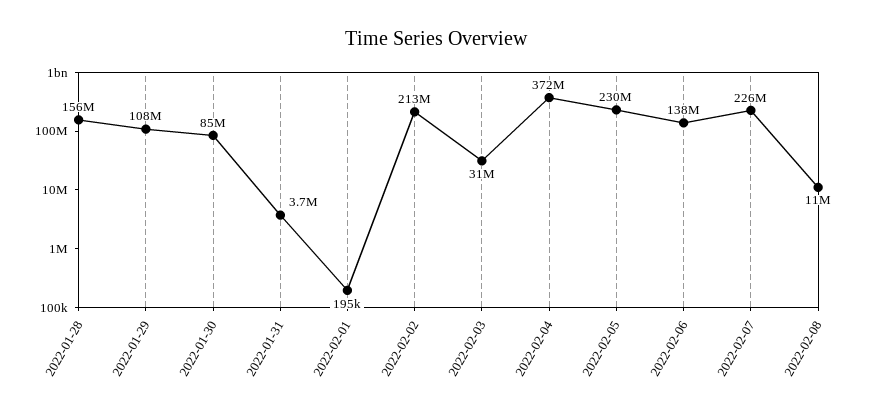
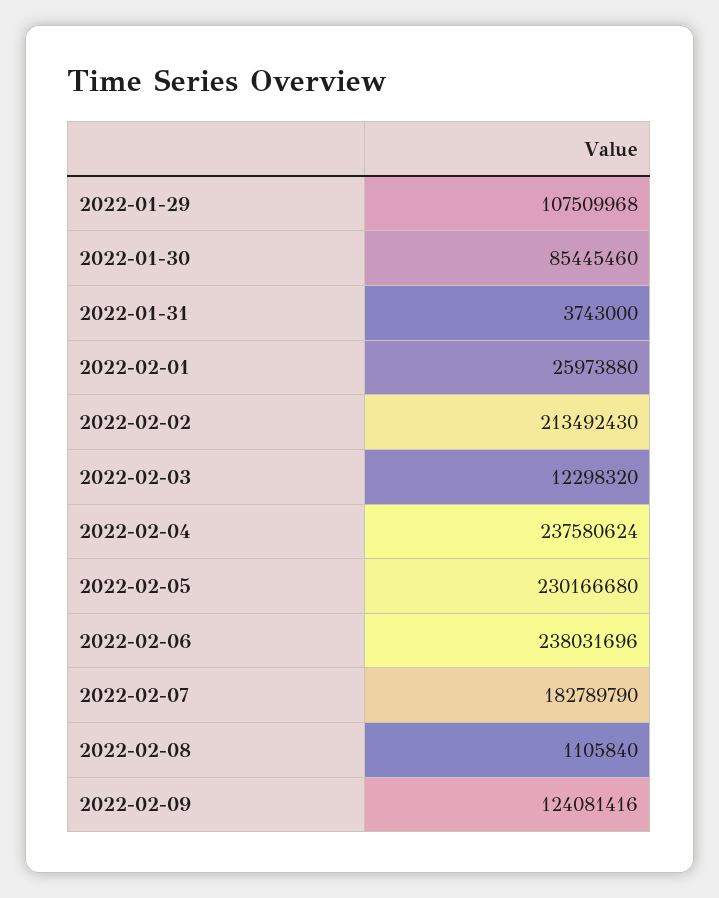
2022-01-28: 156000000 -> none
2022-02-01: 195000 -> 25973880
2022-02-03: 31000000 -> 12298320
2022-02-04: 372000000 -> 237580624
2022-02-06: 138000000 -> 238031696
2022-02-07: 226000000 -> 182789790
2022-02-08: 11000000 -> 1105840
2022-02-09: none -> 124081416

